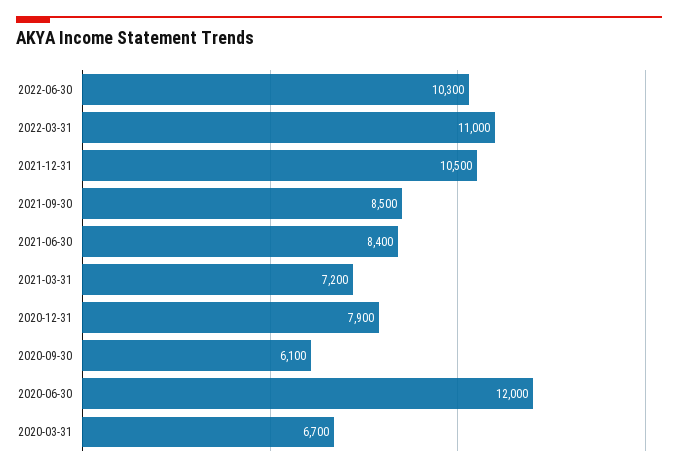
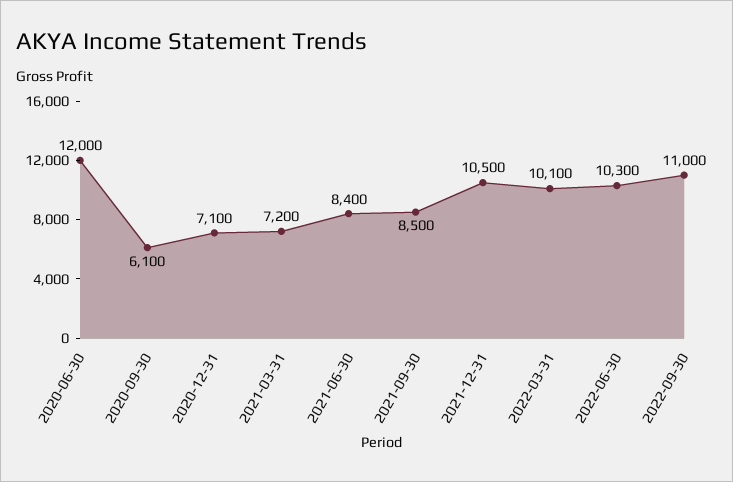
2022-03-31: 11000 -> 10100
2020-12-31: 7900 -> 7100
2020-03-31: 6700 -> none
2022-09-30: none -> 11000

